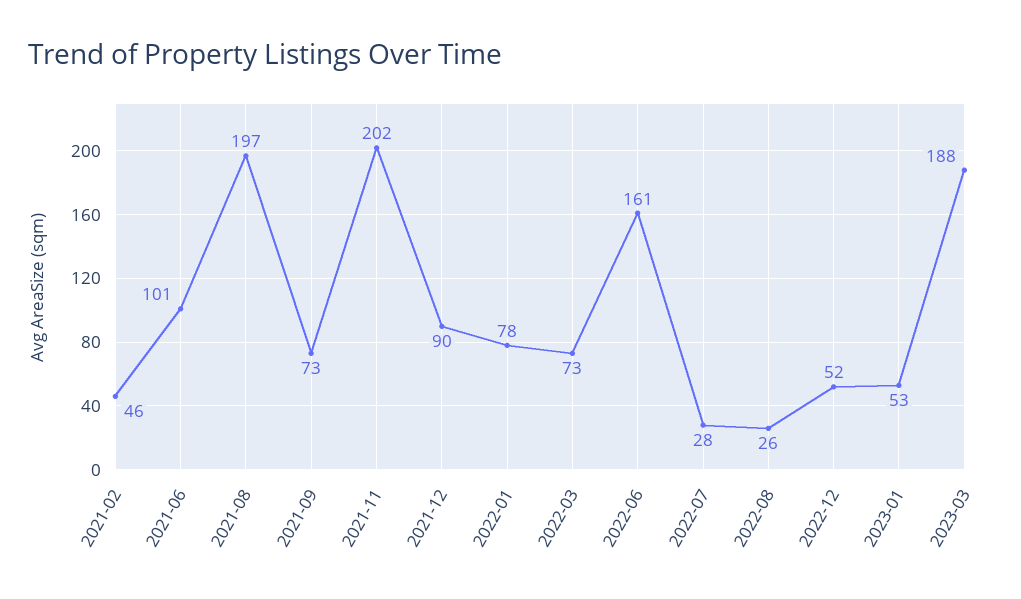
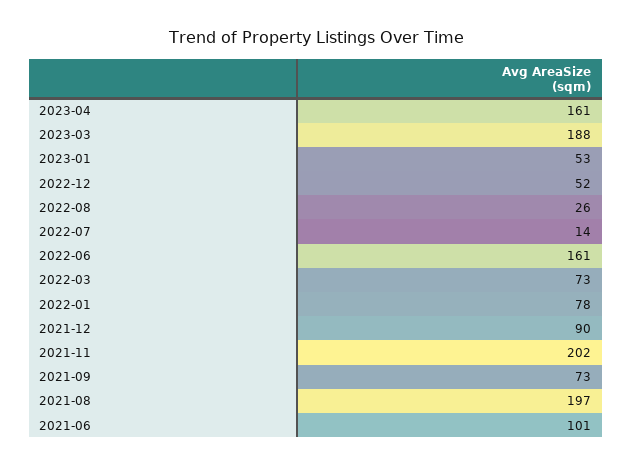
2021-02: 46 -> none
2022-07: 28 -> 14
2023-04: none -> 161

